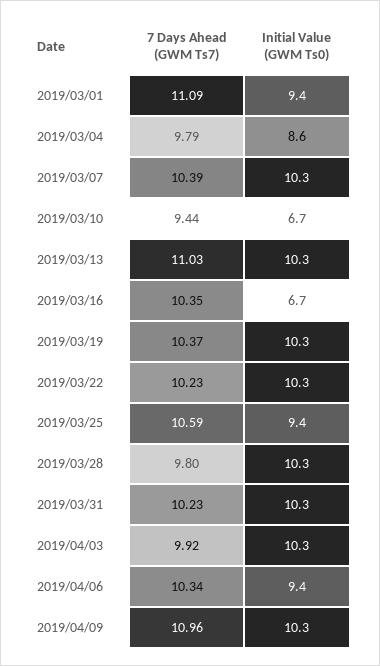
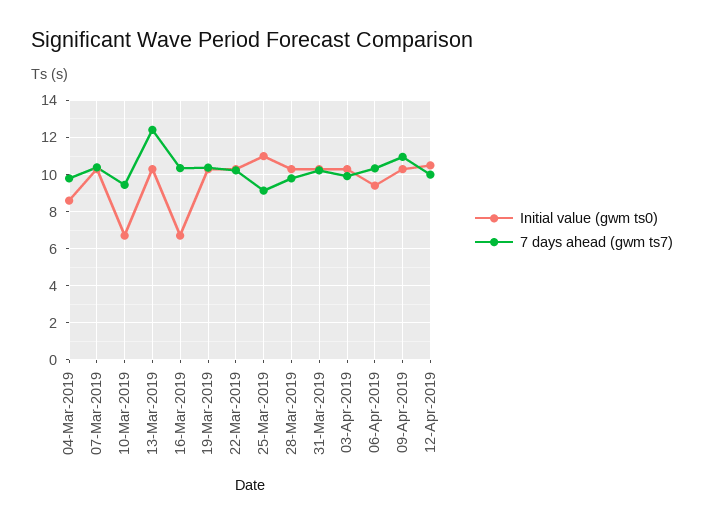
7 Days Ahead (GWM Ts7), 2019/03/01: 11.09 -> none
Initial Value (GWM Ts0), 2019/03/01: 9.4 -> none
7 Days Ahead (GWM Ts7), 2019/03/13: 11.03 -> 12.5
7 Days Ahead (GWM Ts7), 2019/03/25: 10.59 -> 9
Initial Value (GWM Ts0), 2019/03/25: 9.4 -> 11
Initial Value (GWM Ts0), 12-Apr-2019: none -> 10.5
7 Days Ahead (GWM Ts7), 12-Apr-2019: none -> 10

